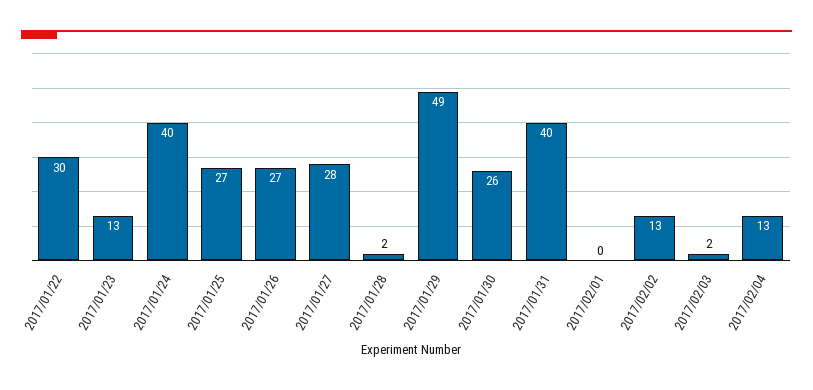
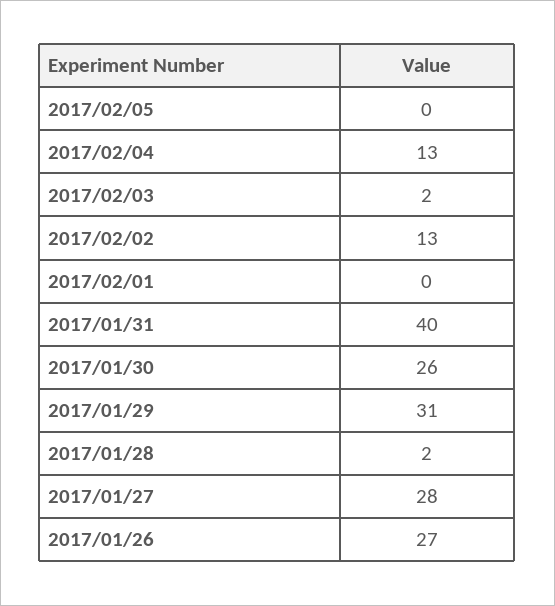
2017/01/22: 30 -> none
2017/01/23: 13 -> none
2017/01/24: 40 -> none
2017/01/25: 27 -> none
2017/01/29: 49 -> 31
2017/02/05: none -> 0

